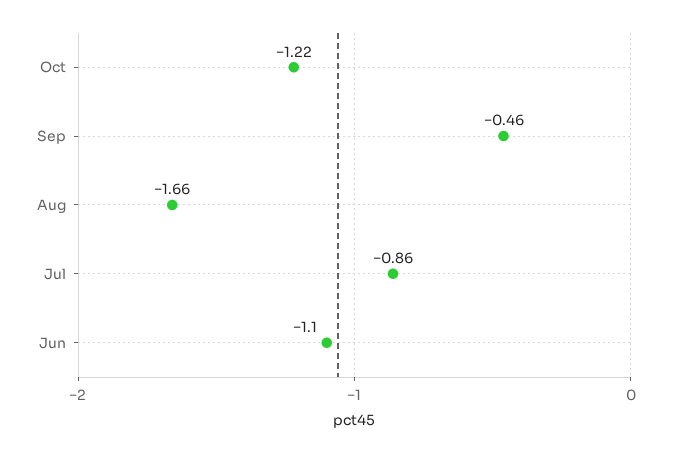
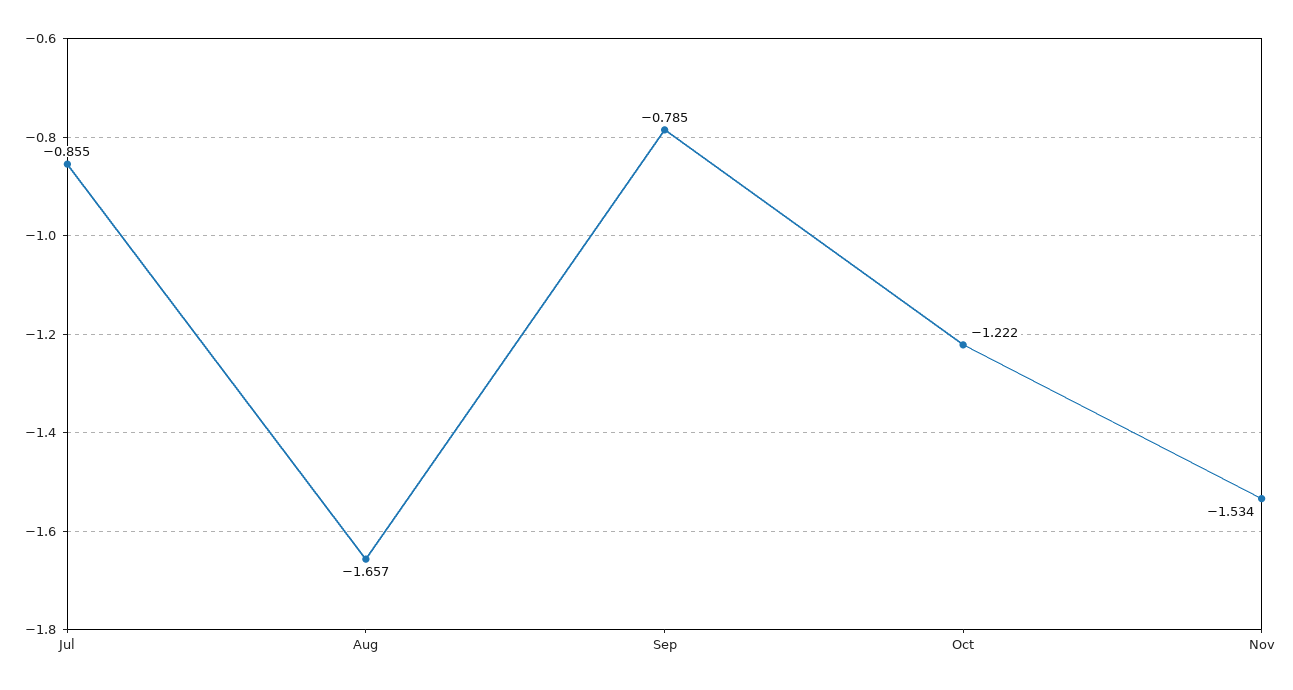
Sep: -0.46 -> -0.785
Jun: -1.1 -> none
Nov: none -> -1.534

